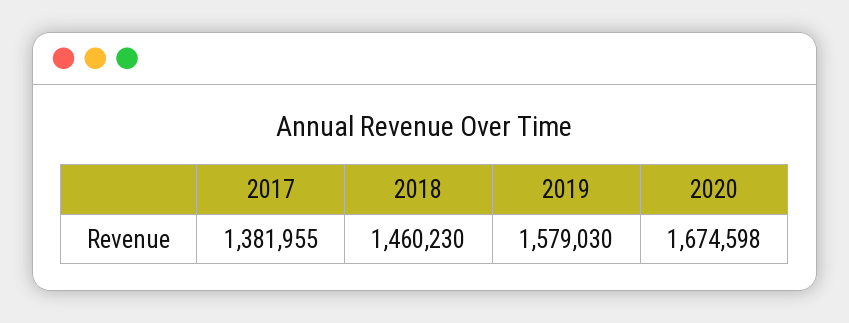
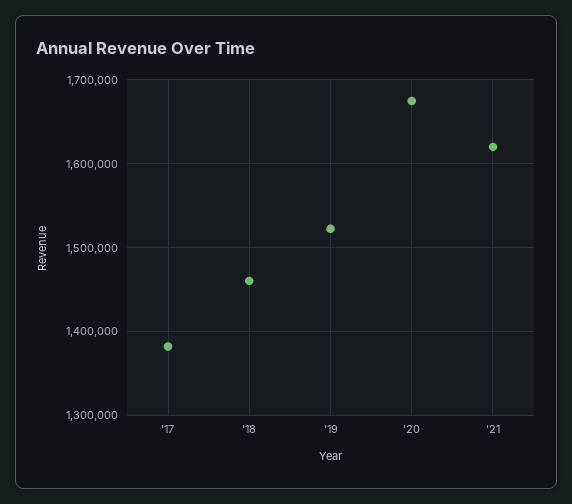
2019: 1579030 -> 1520000
'21: none -> 1620000

